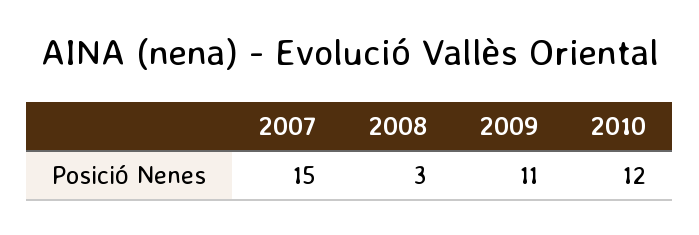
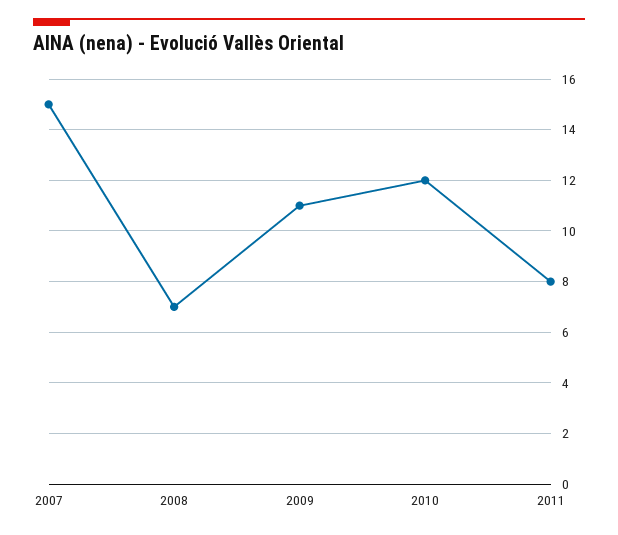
2008: 3 -> 7
2011: none -> 8

